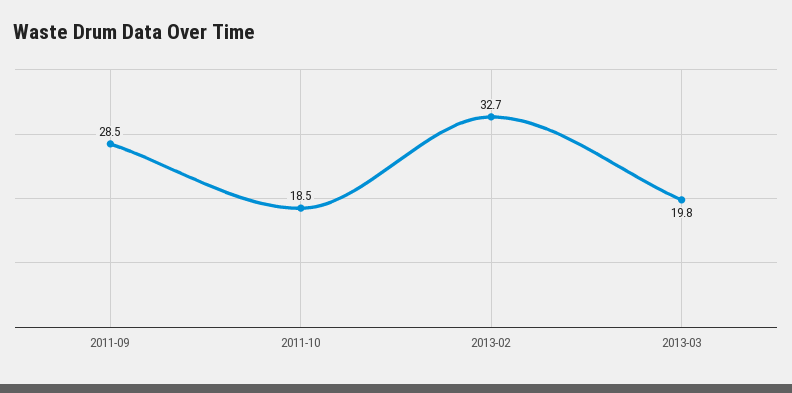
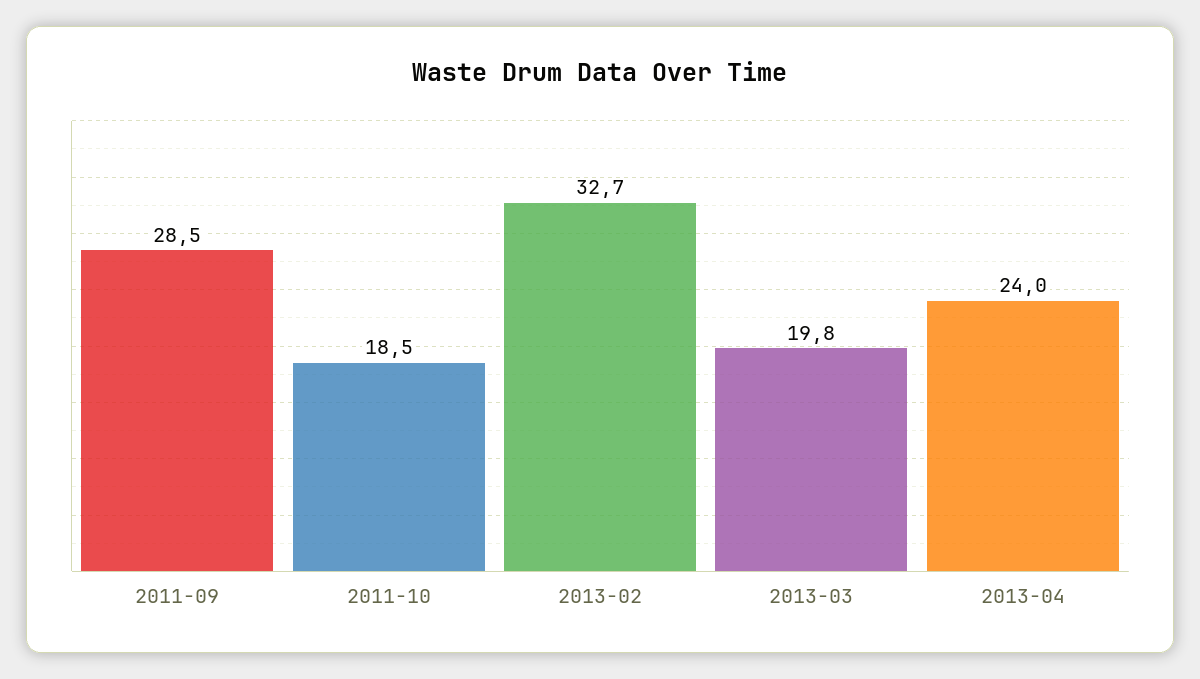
2013-04: none -> 24

